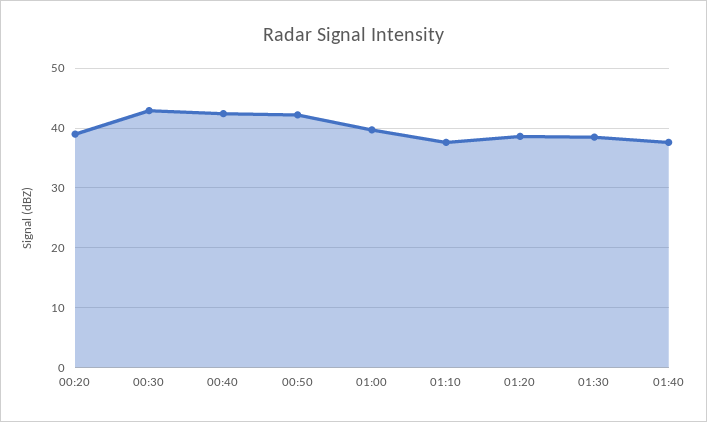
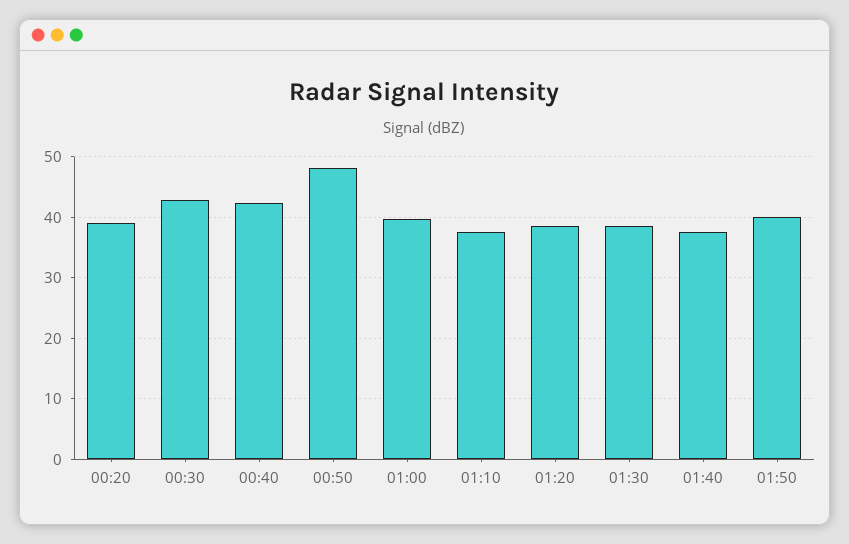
00:50: 42 -> 48
01:50: none -> 40

